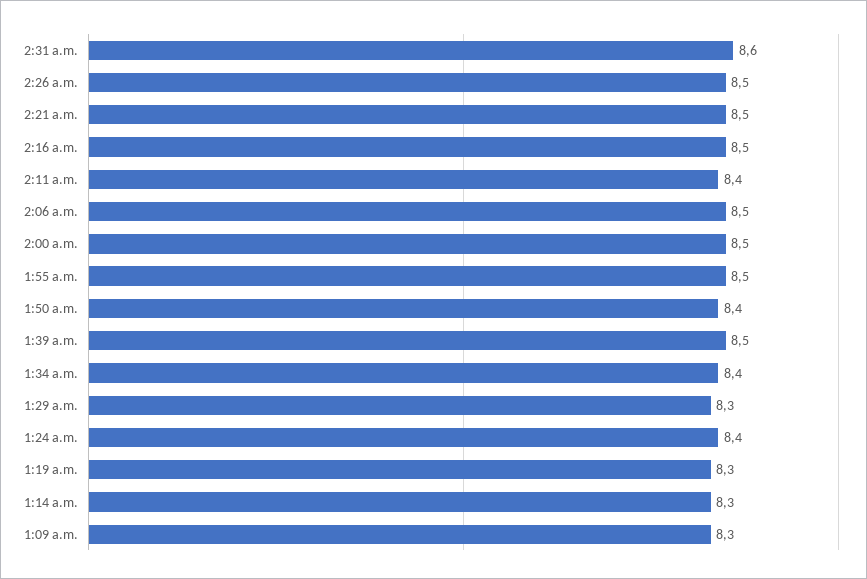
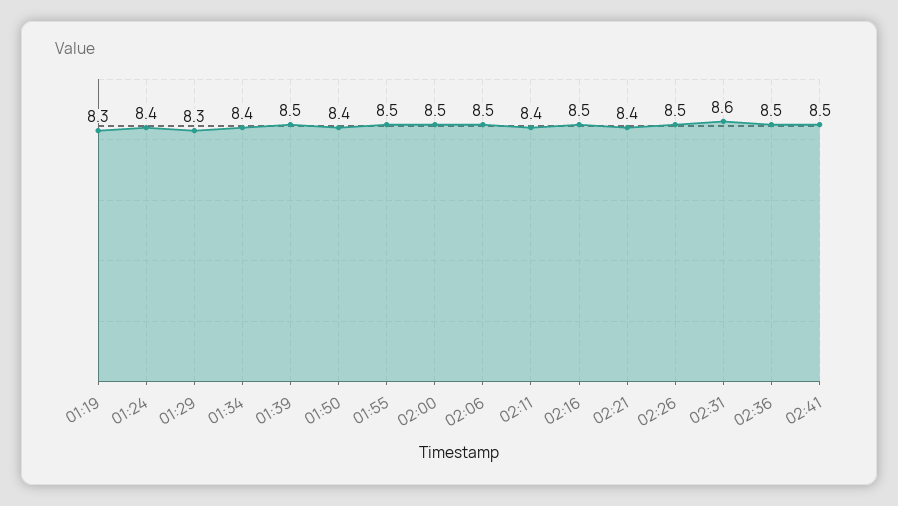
2:21 a.m.: 8.5 -> 8.4
1:14 a.m.: 8.3 -> none
1:09 a.m.: 8.3 -> none
02:36: none -> 8.5
02:41: none -> 8.5

